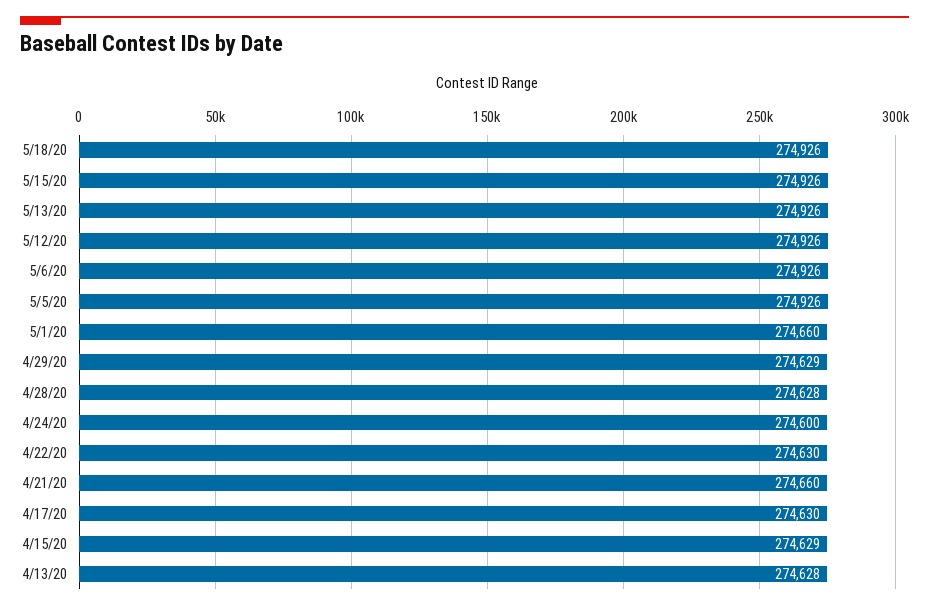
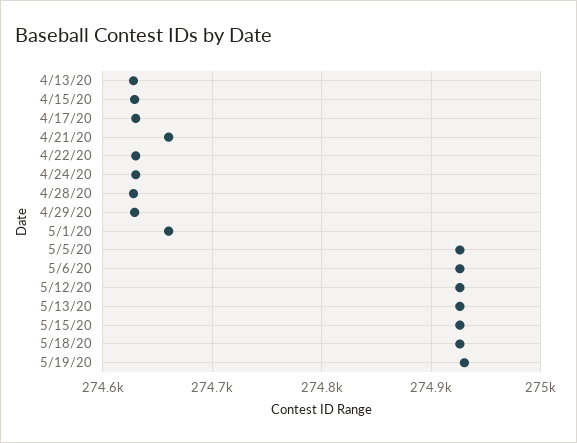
4/24/20: 274600 -> 274630
5/19/20: none -> 274930

